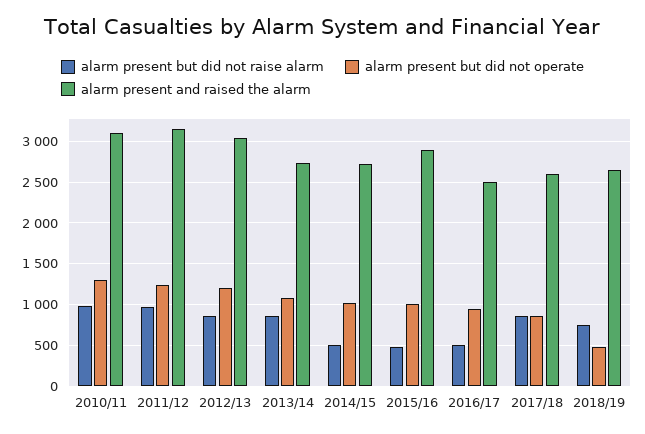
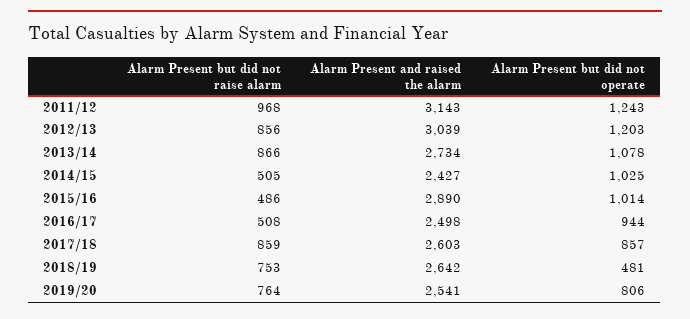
alarm present but did not raise alarm, 2010/11: 1000 -> none
alarm present but did not operate, 2010/11: 1300 -> none
alarm present and raised the alarm, 2010/11: 3100 -> none
alarm present and raised the alarm, 2014/15: 2700 -> 2427
alarm present but did not raise alarm, 2019/20: none -> 764
alarm present and raised the alarm, 2019/20: none -> 2541
alarm present but did not operate, 2019/20: none -> 806

